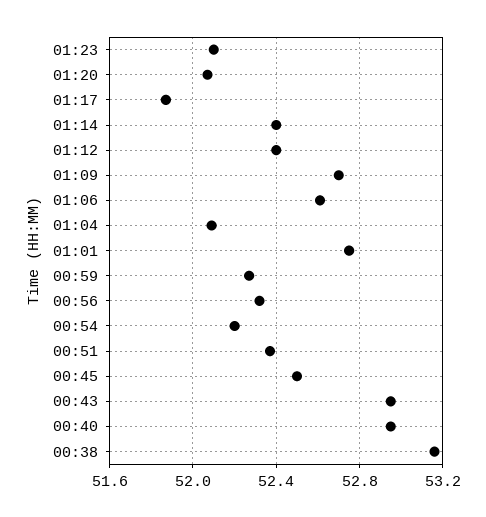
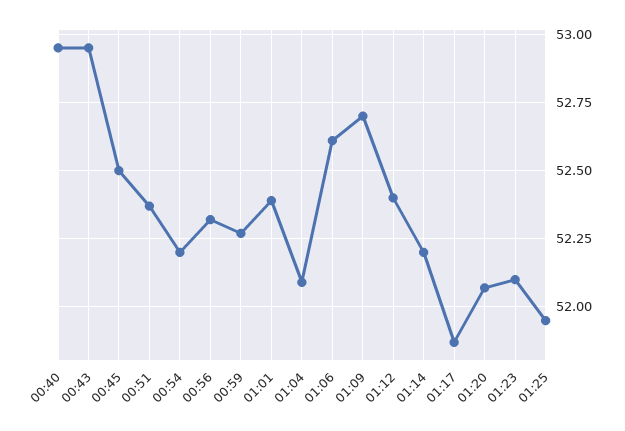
01:14: 52.4 -> 52.2
01:01: 52.75 -> 52.4
00:38: 53.15 -> none
01:25: none -> 51.95

